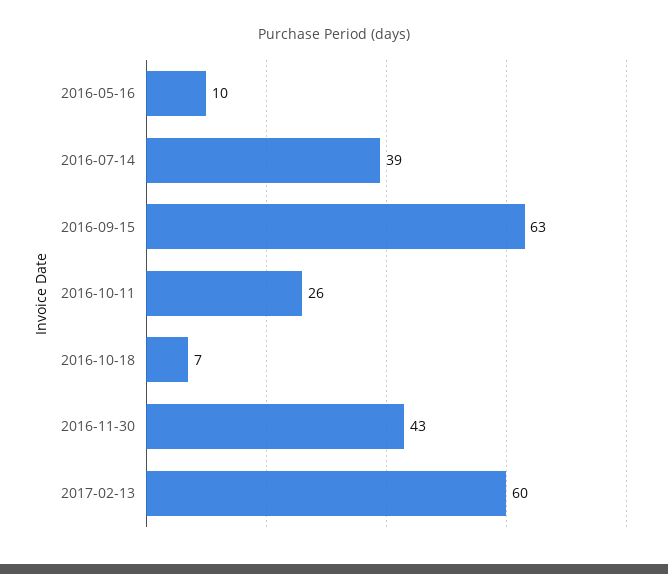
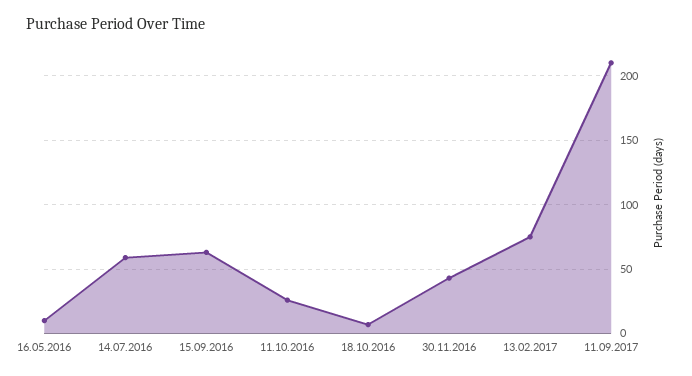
2016-07-14: 39 -> 60
2017-02-13: 60 -> 75
11.09.2017: none -> 210

